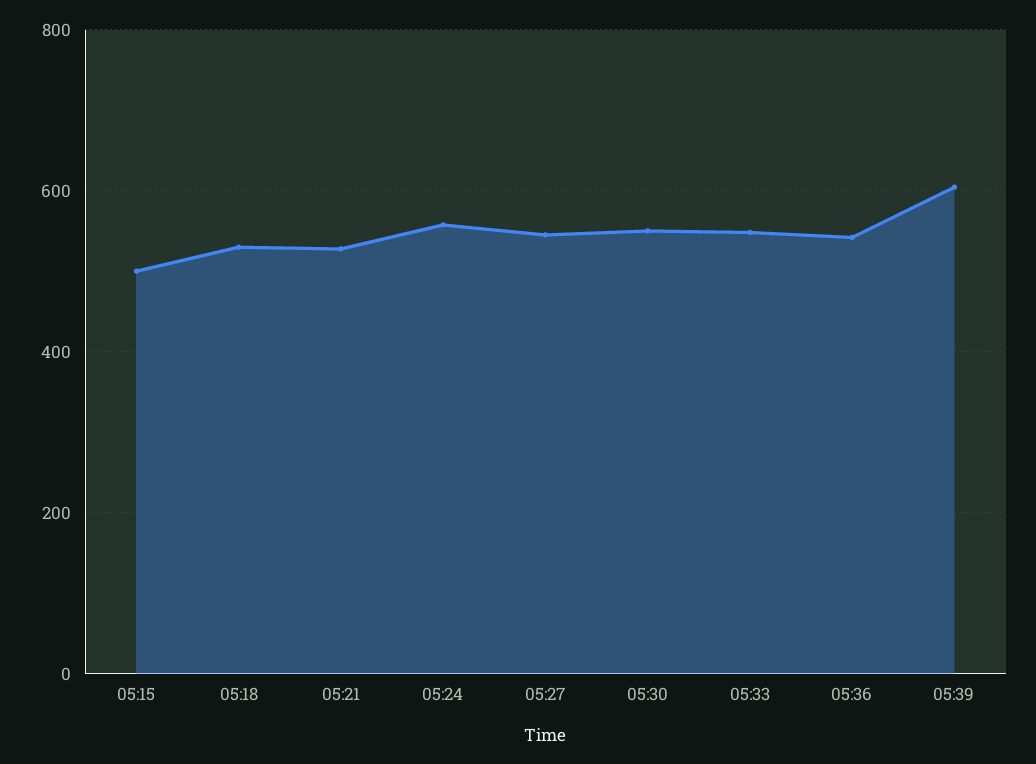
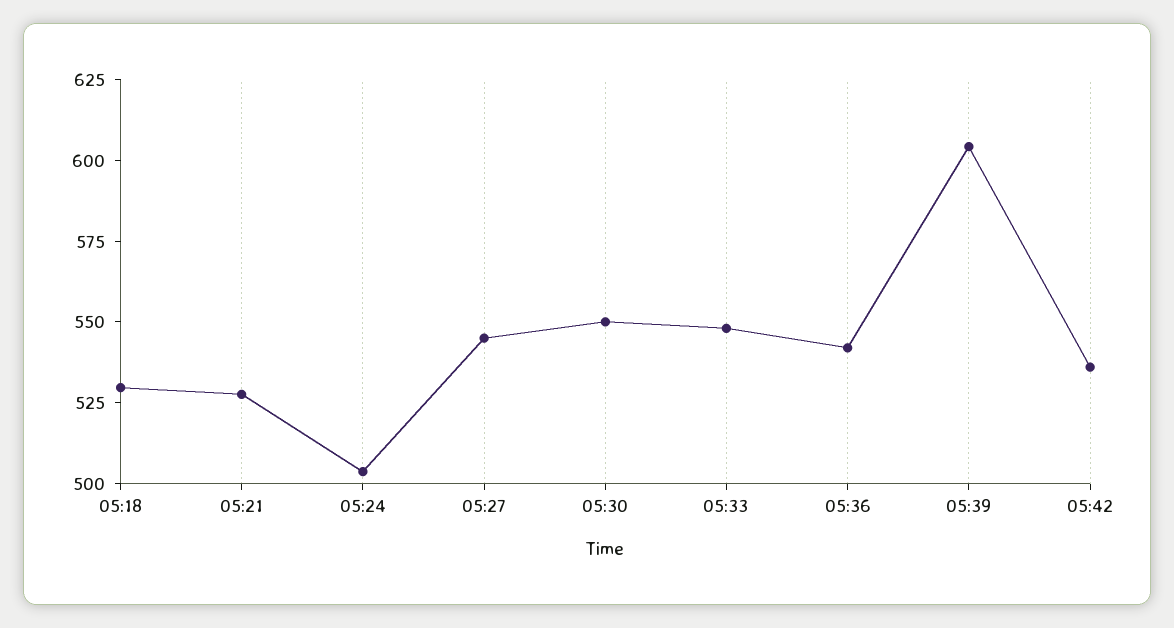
05:15: 500 -> none
05:24: 560 -> 505
05:42: none -> 535

